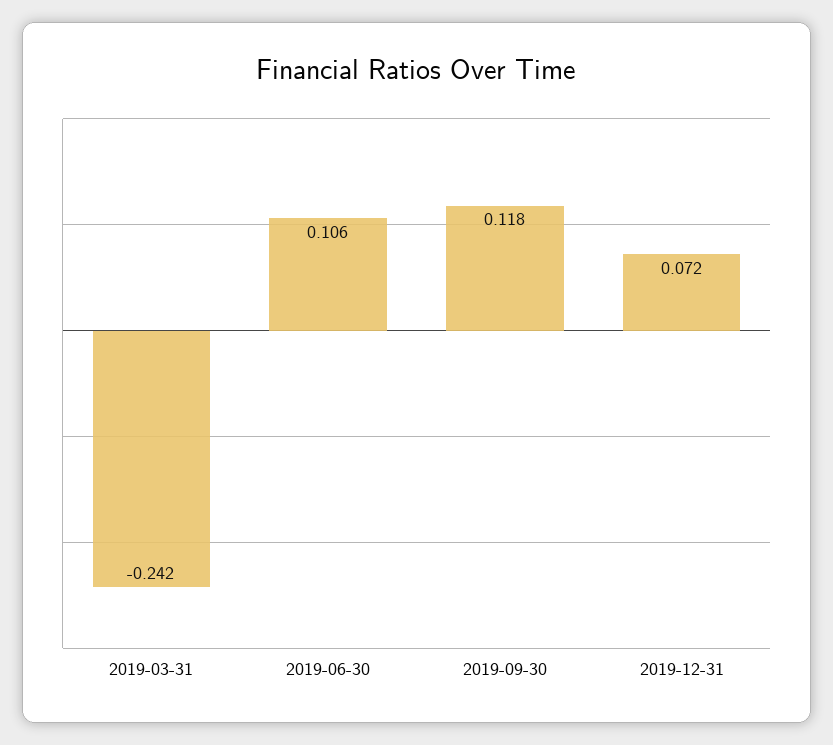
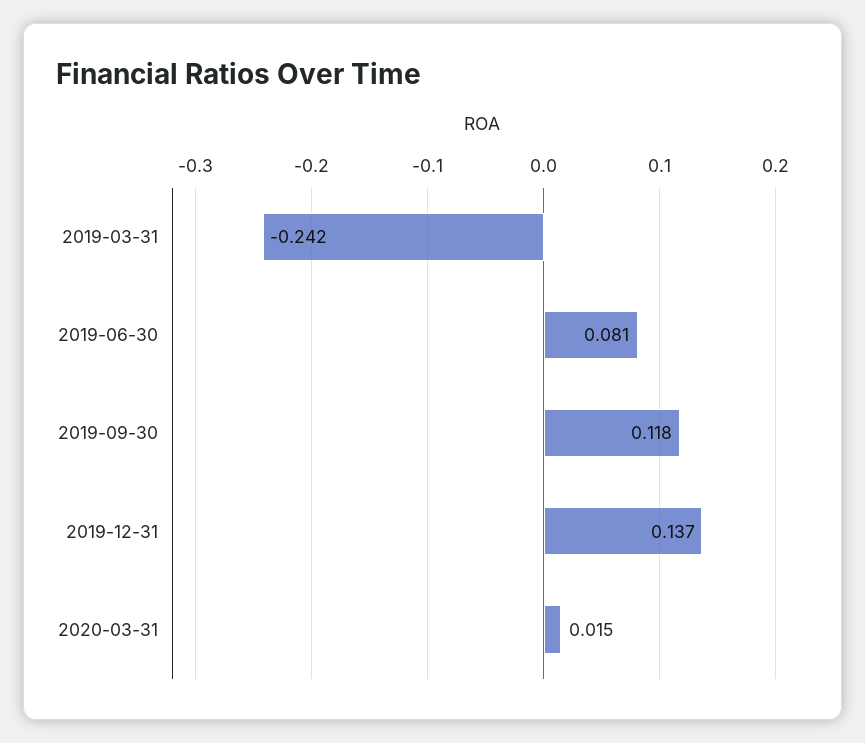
2019-06-30: 0.106 -> 0.081
2019-12-31: 0.072 -> 0.137
2020-03-31: none -> 0.015

